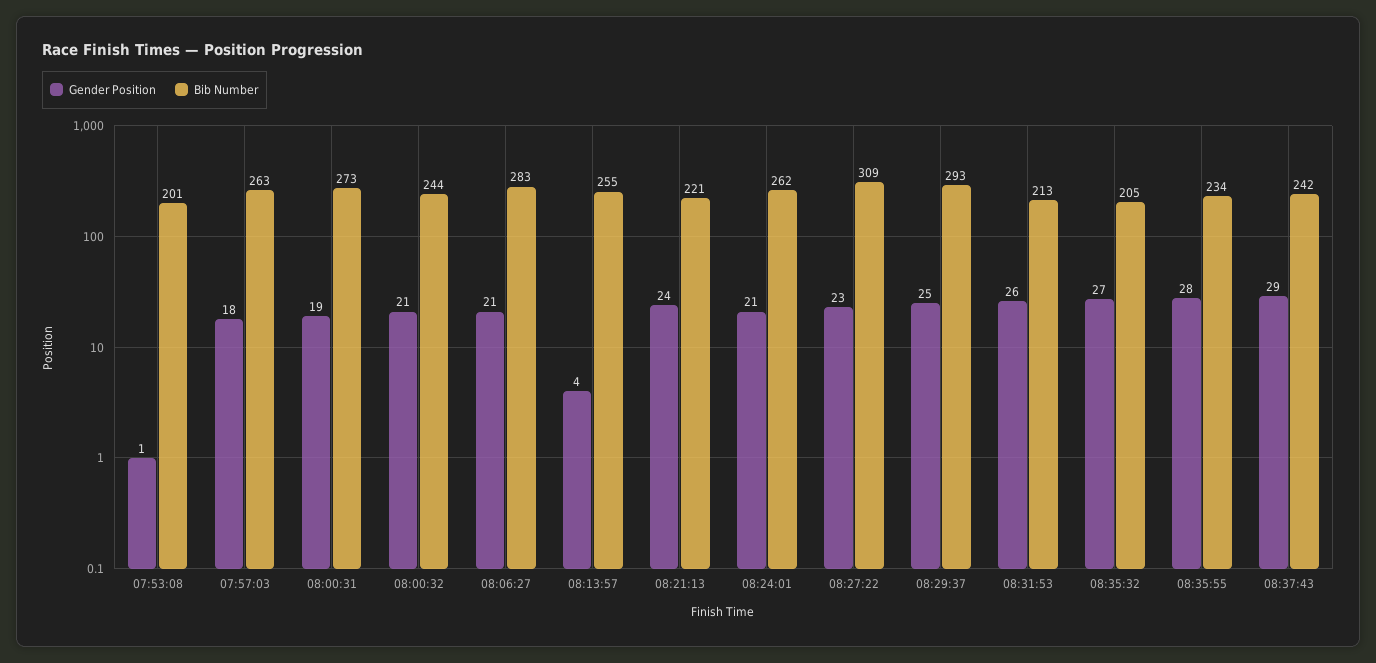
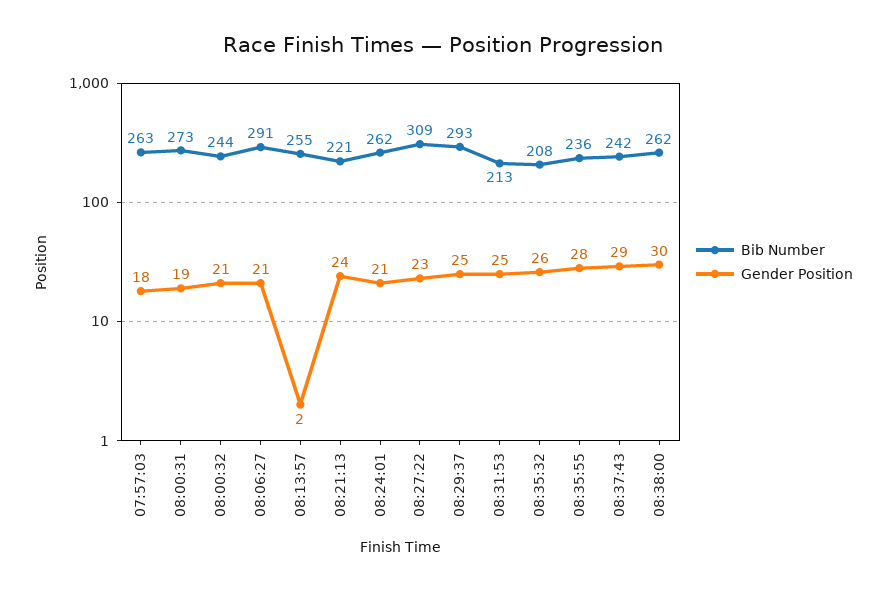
Gender Position, 07:53:08: 1 -> none
Bib Number, 07:53:08: 201 -> none
Bib Number, 08:06:27: 283 -> 291
Gender Position, 08:13:57: 4 -> 2
Gender Position, 08:31:53: 26 -> 25
Gender Position, 08:35:32: 27 -> 26
Bib Number, 08:35:32: 205 -> 208
Bib Number, 08:35:55: 234 -> 236
Bib Number, 08:38:00: none -> 262
Gender Position, 08:38:00: none -> 30

